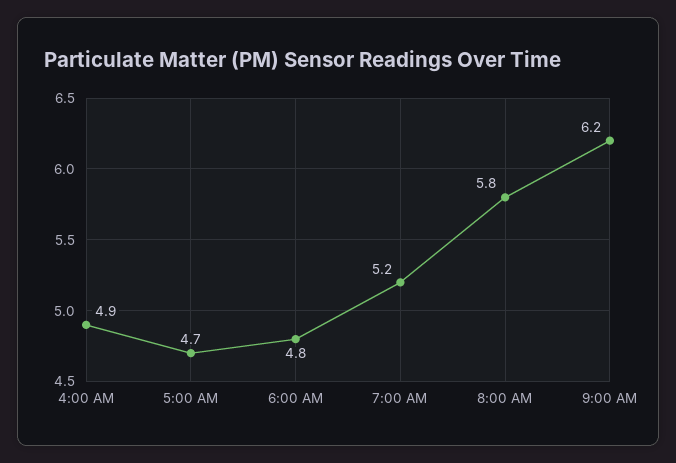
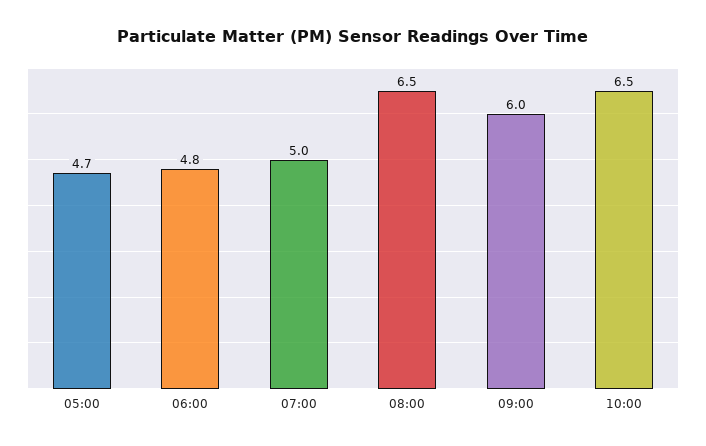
4:00 AM: 4.9 -> none
7:00 AM: 5.2 -> 5
8:00 AM: 5.8 -> 6.5
9:00 AM: 6.2 -> 6
10:00: none -> 6.5

